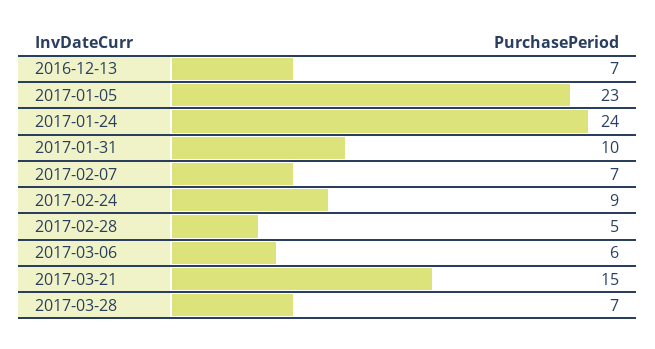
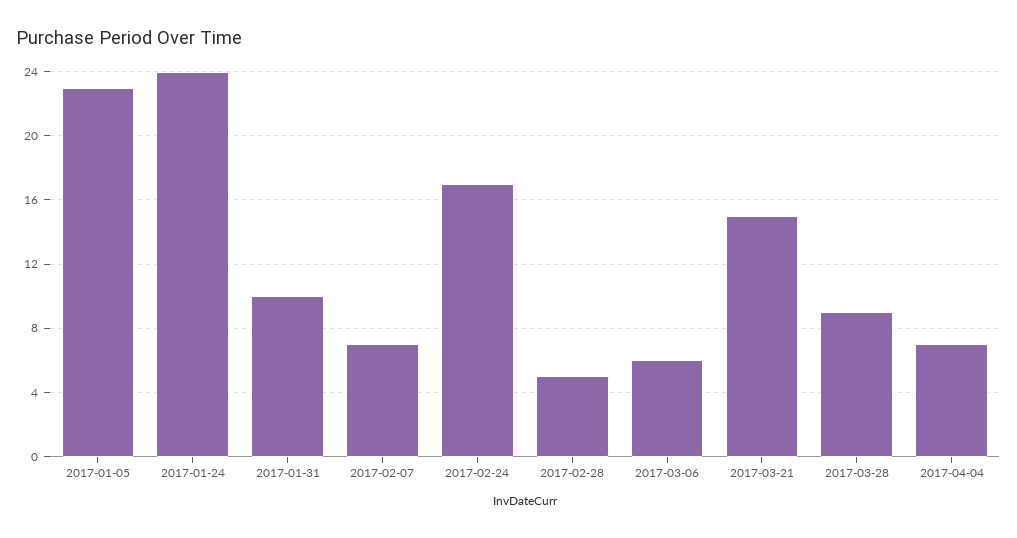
2016-12-13: 7 -> none
2017-02-24: 9 -> 17
2017-03-28: 7 -> 9
2017-04-04: none -> 7

